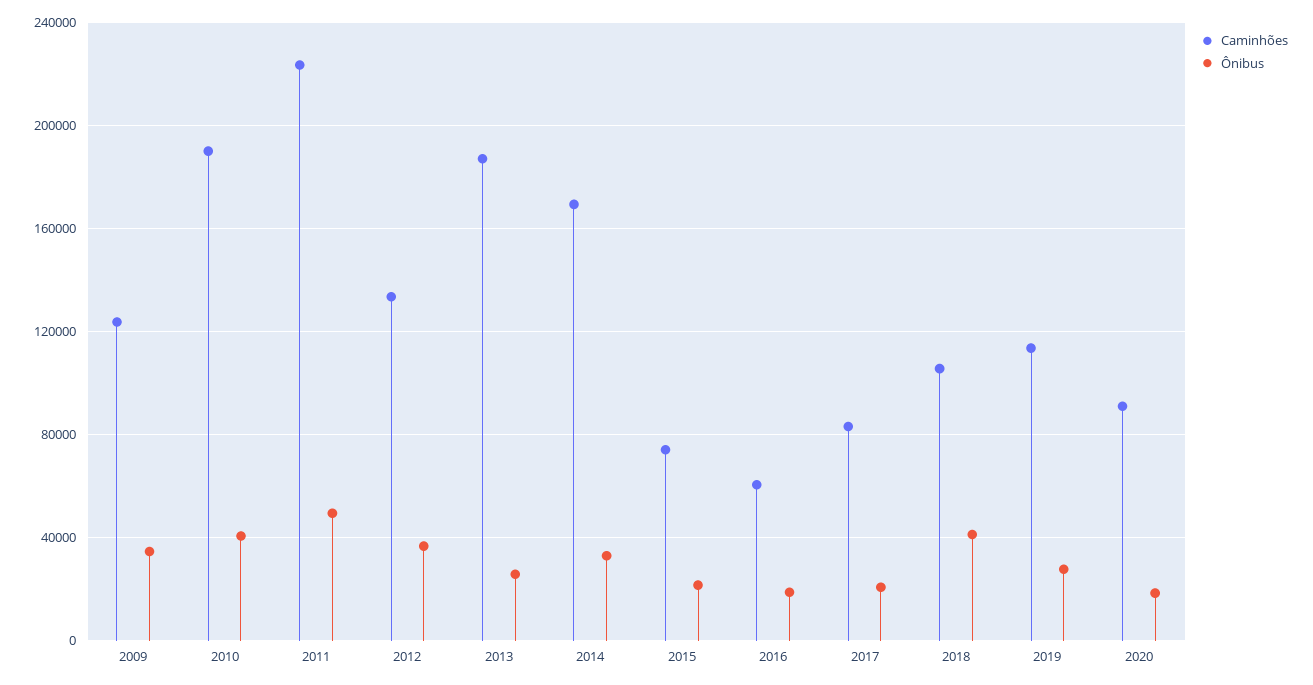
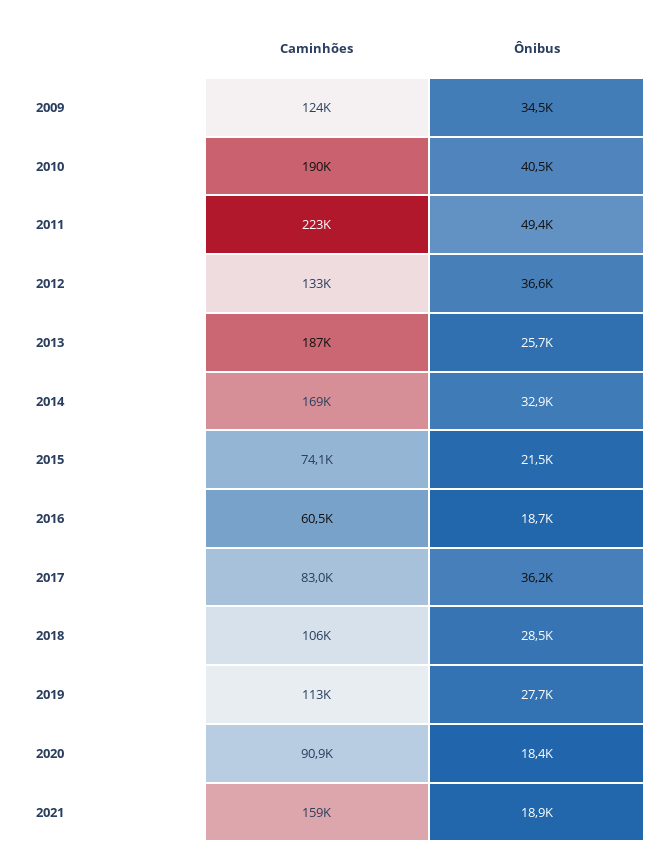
Ônibus, 2017: 20000 -> 36200
Ônibus, 2018: 40000 -> 28500
Caminhões, 2021: none -> 159000
Ônibus, 2021: none -> 18900

